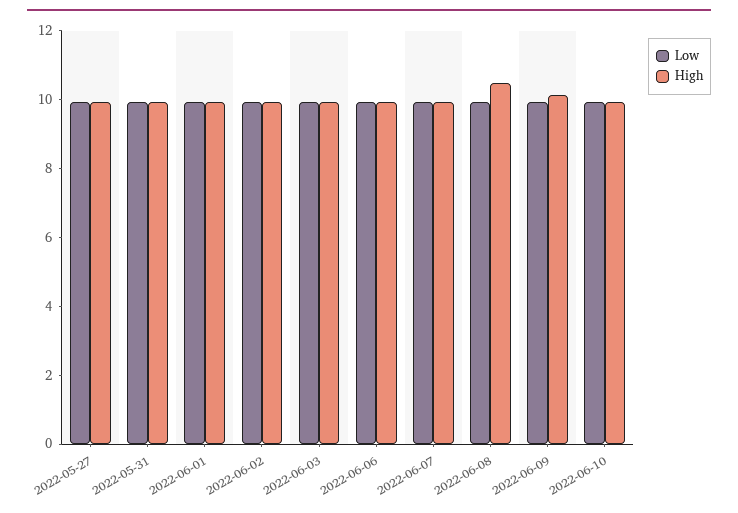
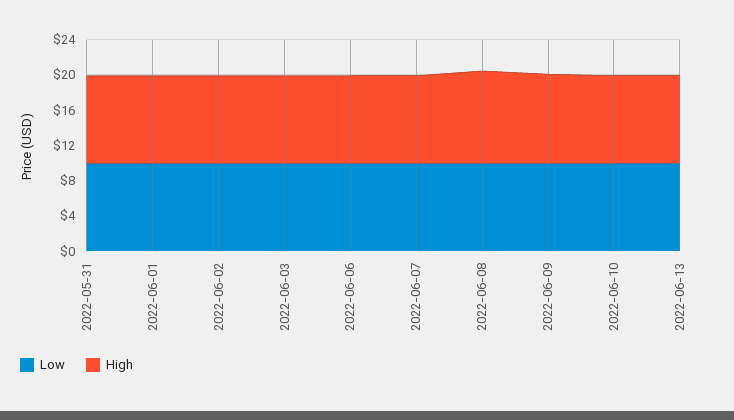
Low, 2022-05-27: 10 -> none
High, 2022-05-27: 10 -> none
Low, 2022-06-13: none -> 10
High, 2022-06-13: none -> 10

